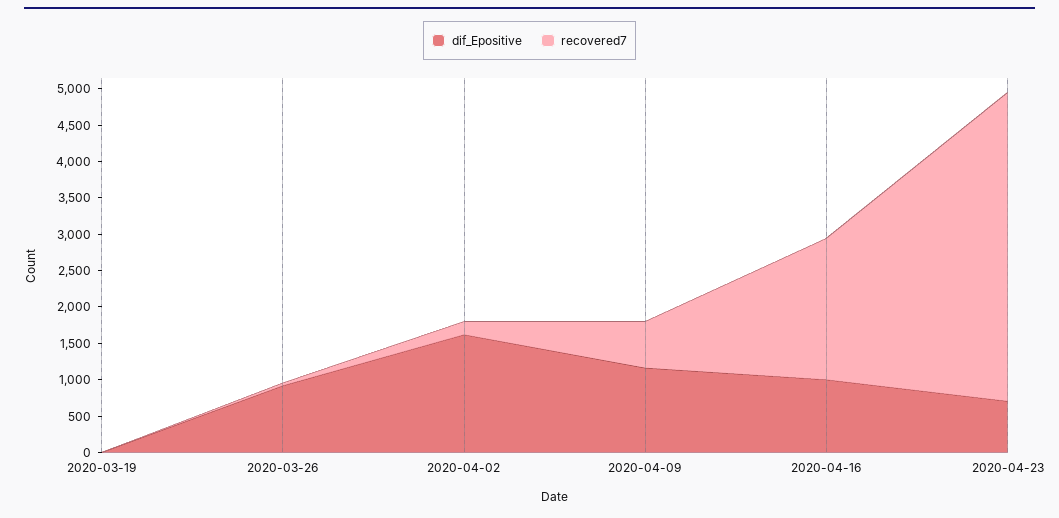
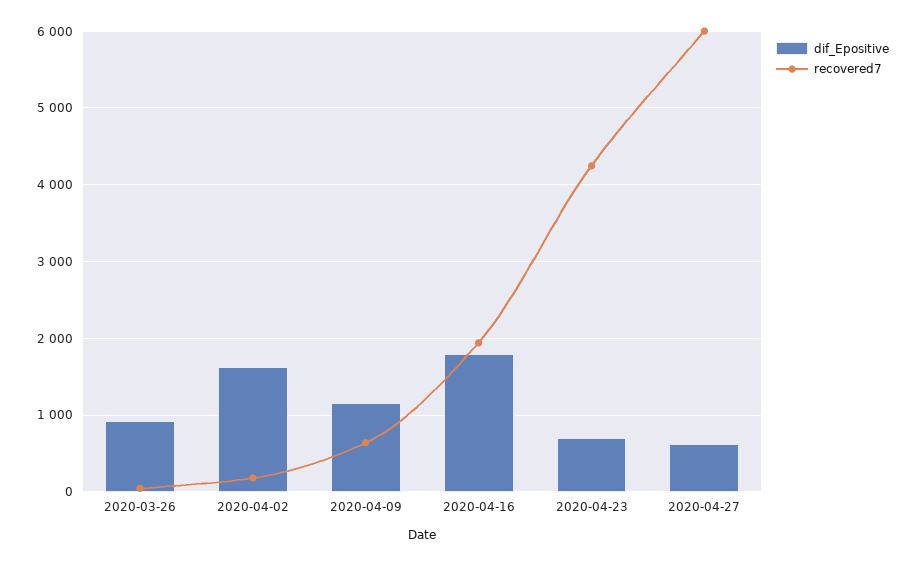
dif_Epositive, 2020-03-19: 0 -> none
recovered7, 2020-03-19: 0 -> none
dif_Epositive, 2020-04-16: 1000 -> 1800
dif_Epositive, 2020-04-27: none -> 600
recovered7, 2020-04-27: none -> 6000

